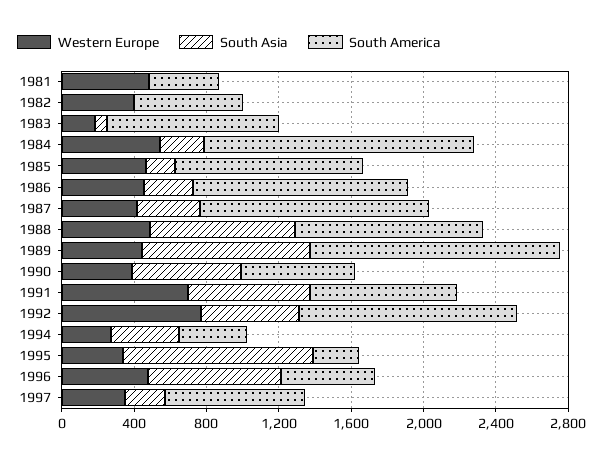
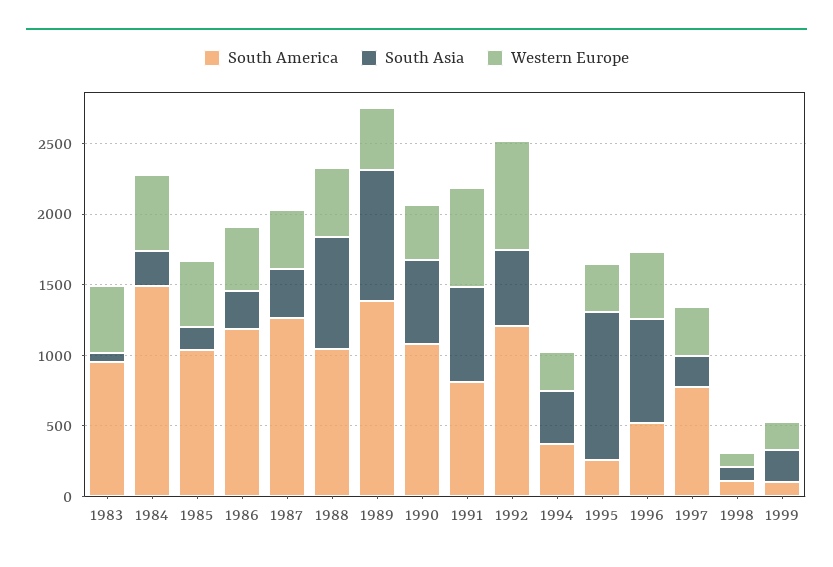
Western Europe, 1981: 500 -> none
South Asia, 1981: 0 -> none
South America, 1981: 400 -> none
Western Europe, 1982: 400 -> none
South Asia, 1982: 0 -> none
South America, 1982: 600 -> none
Western Europe, 1983: 200 -> 500
South America, 1990: 600 -> 1100
South America, 1998: none -> 100
South Asia, 1998: none -> 100
Western Europe, 1998: none -> 100
South America, 1999: none -> 100
South Asia, 1999: none -> 200
Western Europe, 1999: none -> 200

